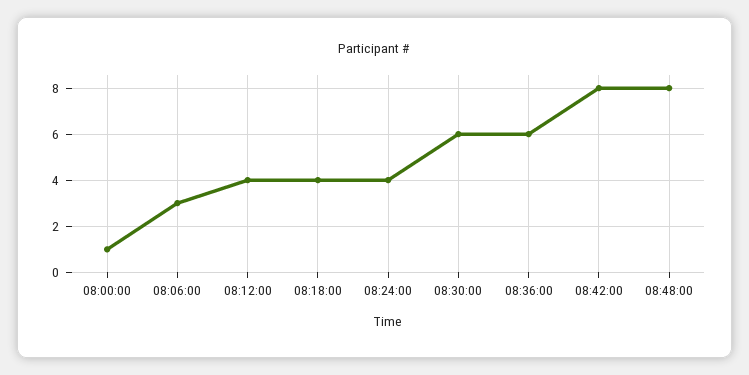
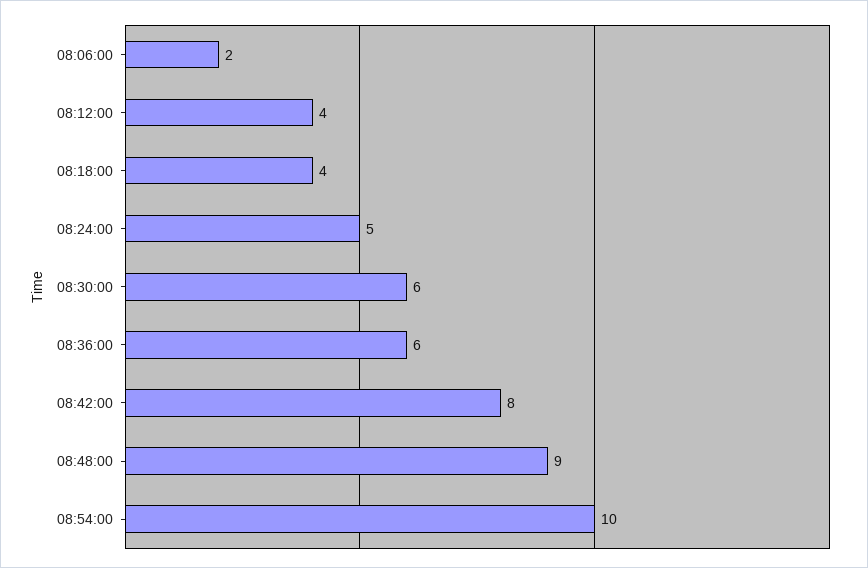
08:00:00: 1 -> none
08:06:00: 3 -> 2
08:24:00: 4 -> 5
08:48:00: 8 -> 9
08:54:00: none -> 10

